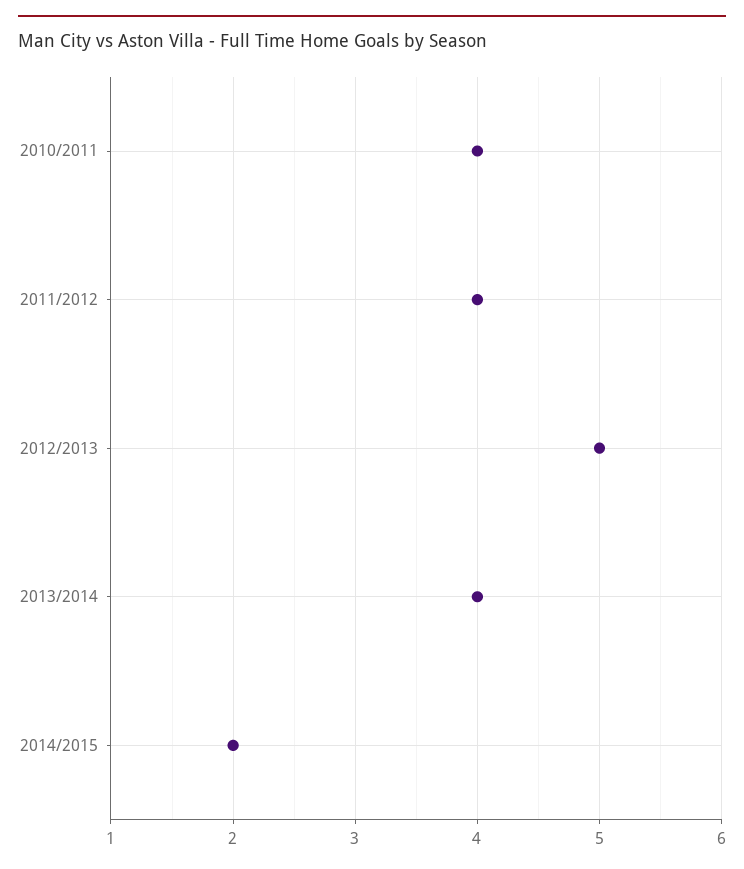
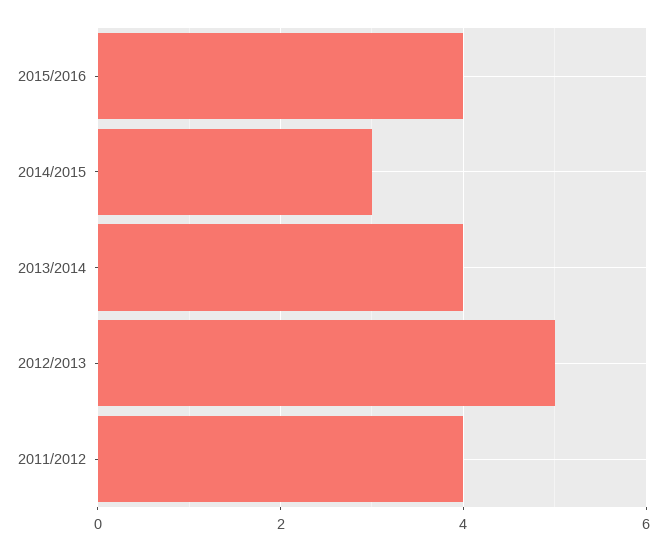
2010/2011: 4 -> none
2014/2015: 2 -> 3
2015/2016: none -> 4

